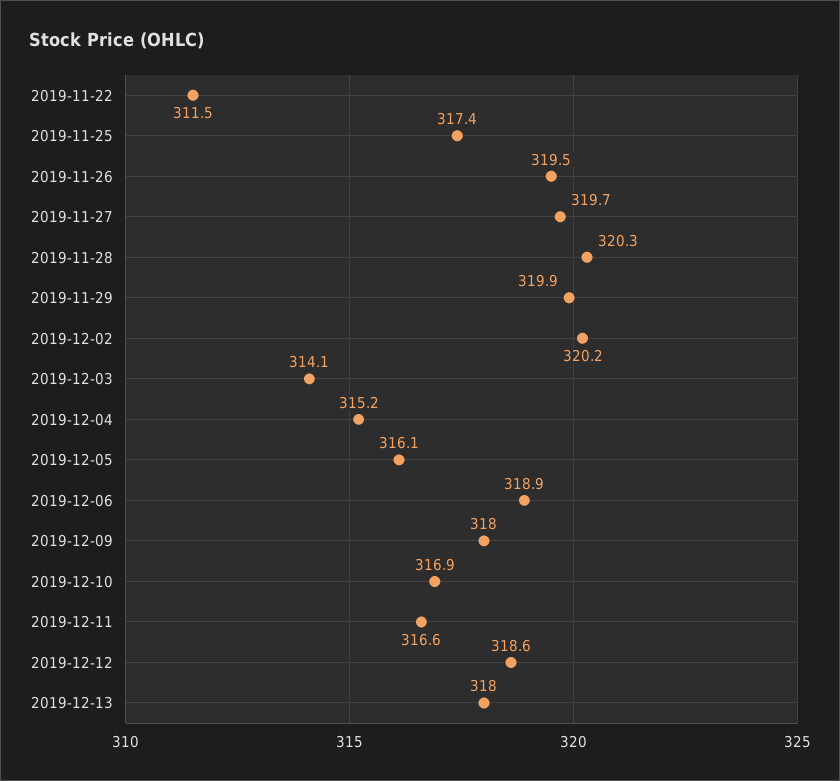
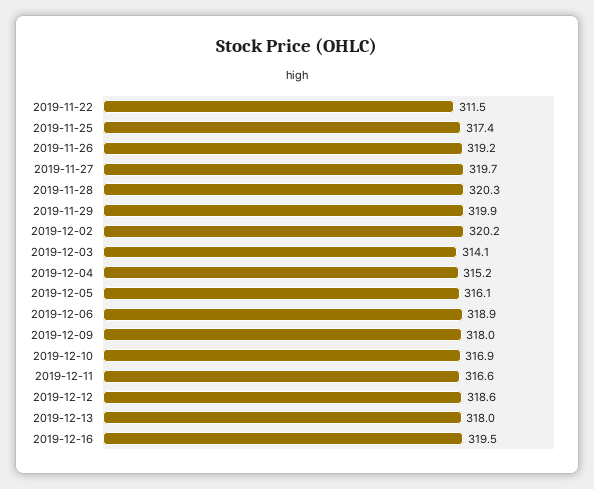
2019-11-26: 319.5 -> 319.2
2019-12-16: none -> 319.5

